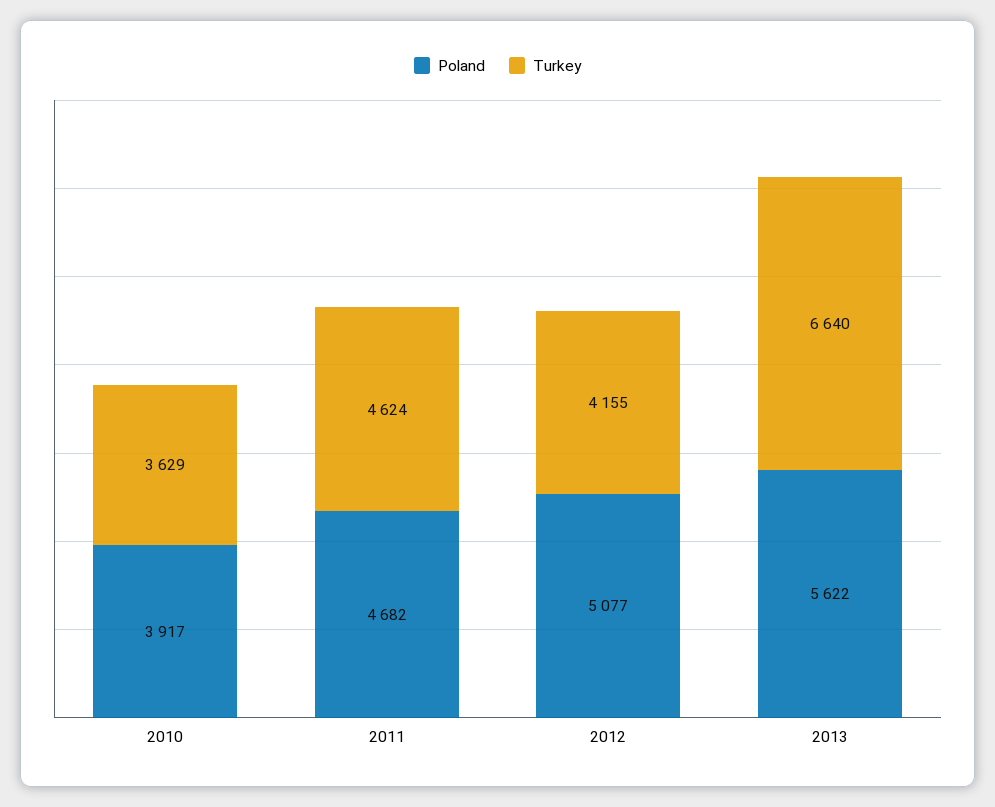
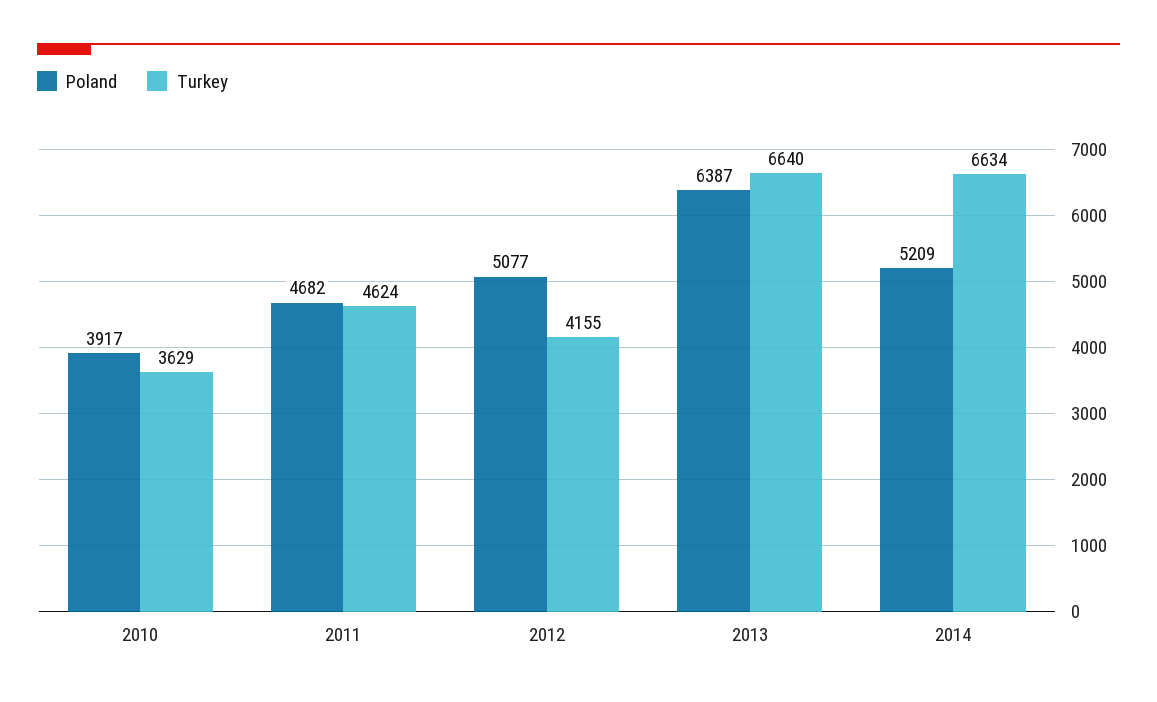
Poland, 2013: 5622 -> 6387
Poland, 2014: none -> 5209
Turkey, 2014: none -> 6634

